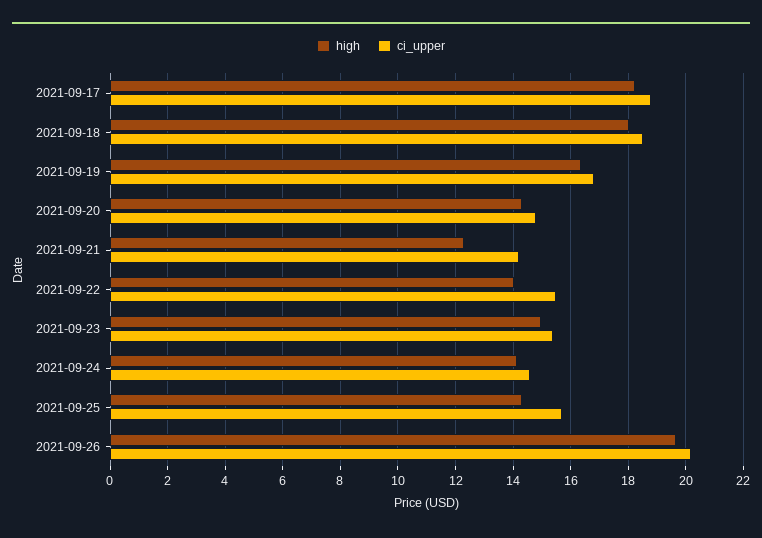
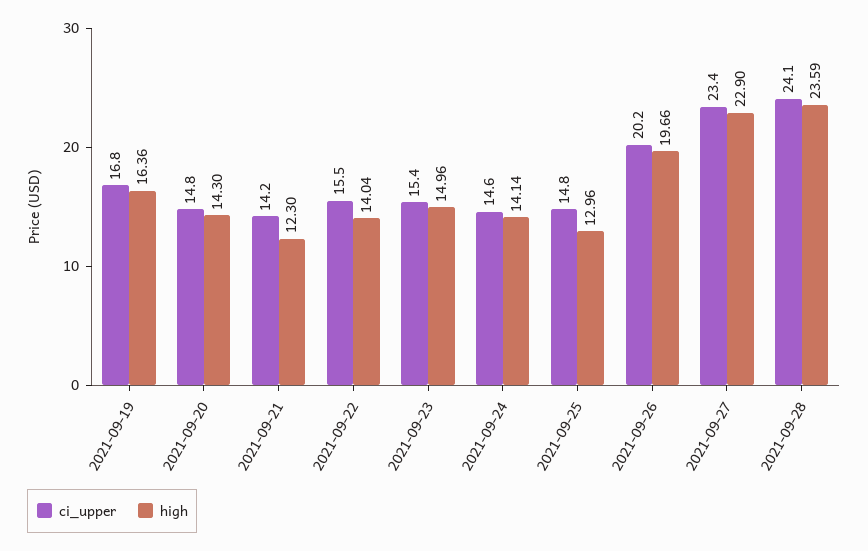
high, 2021-09-17: 18.25 -> none
ci_upper, 2021-09-17: 18.75 -> none
high, 2021-09-18: 18 -> none
ci_upper, 2021-09-18: 18.5 -> none
high, 2021-09-25: 14.25 -> 12.96
ci_upper, 2021-09-25: 15.75 -> 14.8
ci_upper, 2021-09-27: none -> 23.4
high, 2021-09-27: none -> 22.9
ci_upper, 2021-09-28: none -> 24.1
high, 2021-09-28: none -> 23.59

